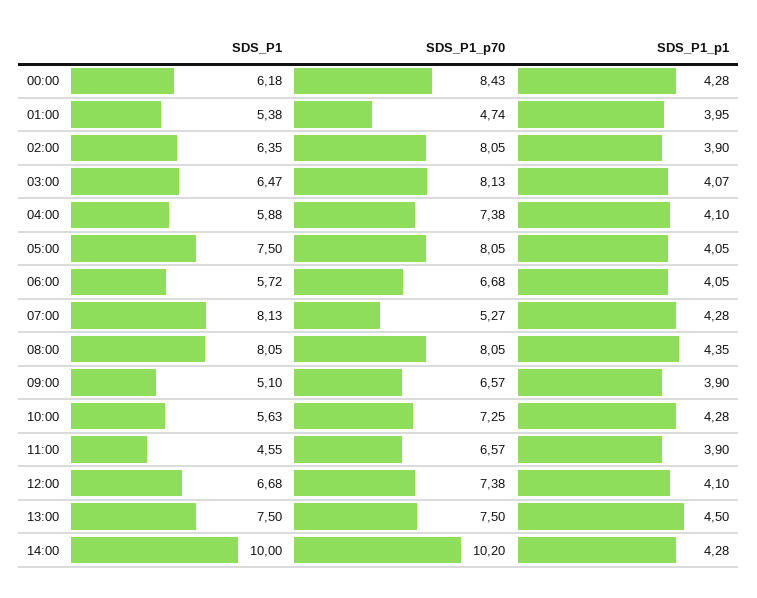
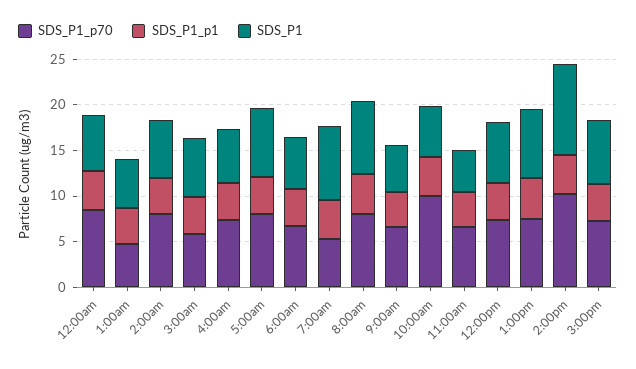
SDS_P1_p70, 03:00: 8.13 -> 6
SDS_P1_p70, 10:00: 7.25 -> 10
SDS_P1_p70, 3:00pm: none -> 7
SDS_P1_p1, 3:00pm: none -> 4
SDS_P1, 3:00pm: none -> 7

